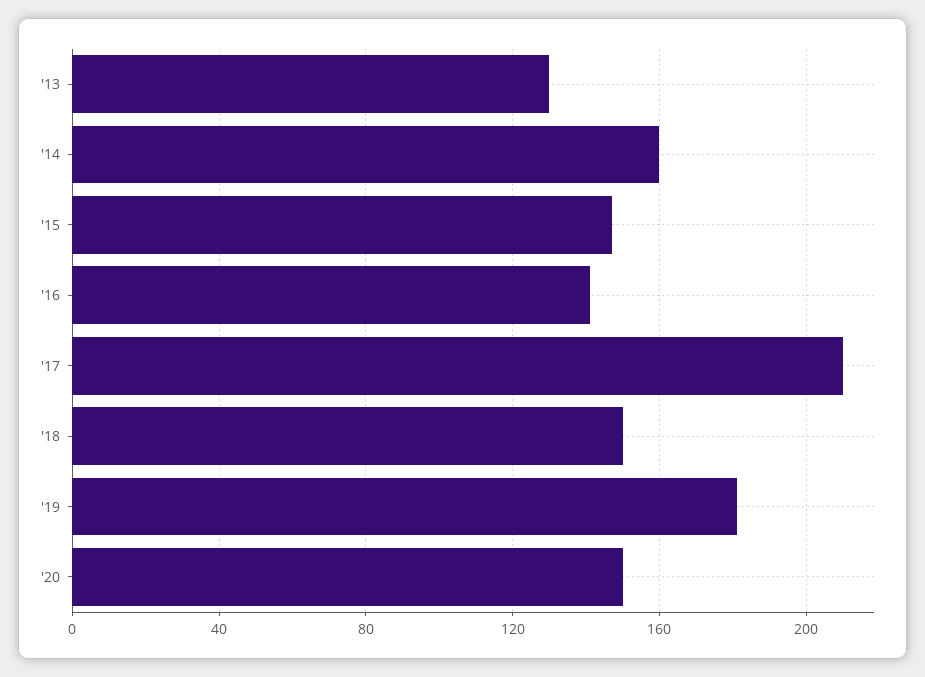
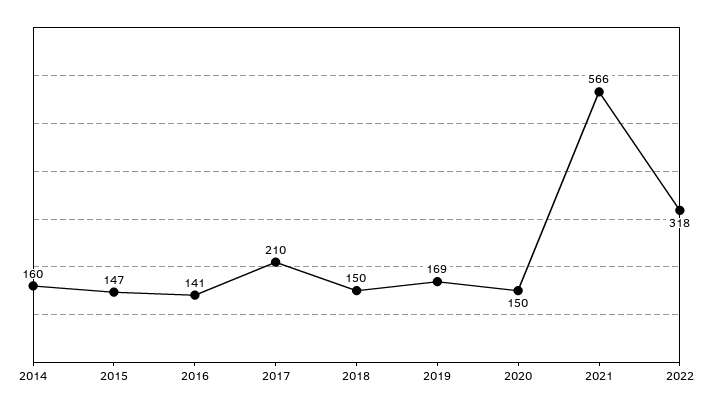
'13: 130 -> none
'19: 180 -> 169
2021: none -> 566
2022: none -> 318

